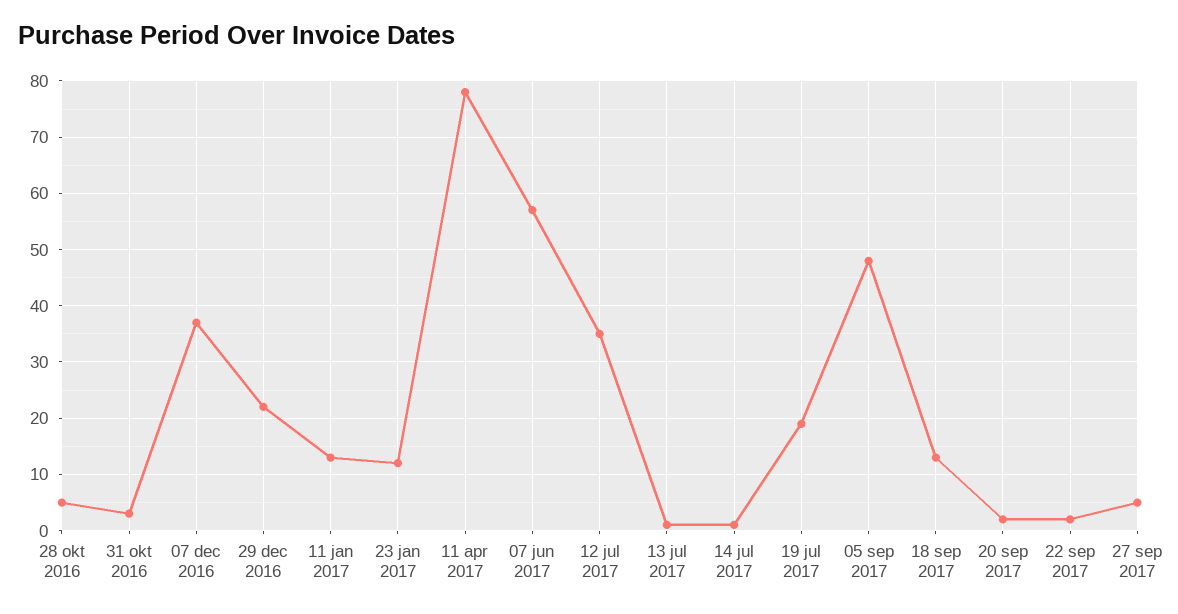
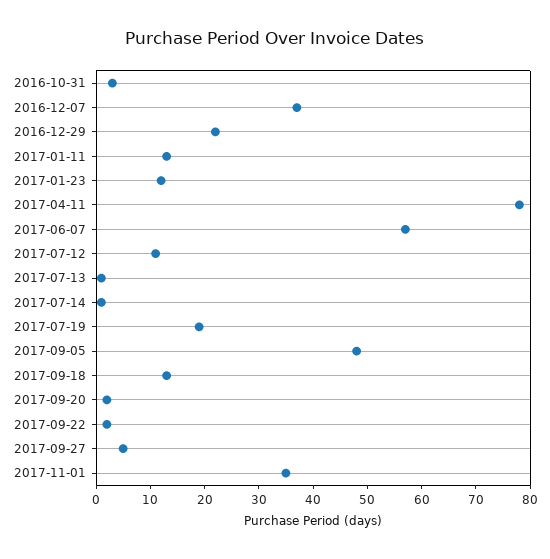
28 okt 2016: 5 -> none
12 jul 2017: 35 -> 10
2017-11-01: none -> 35

